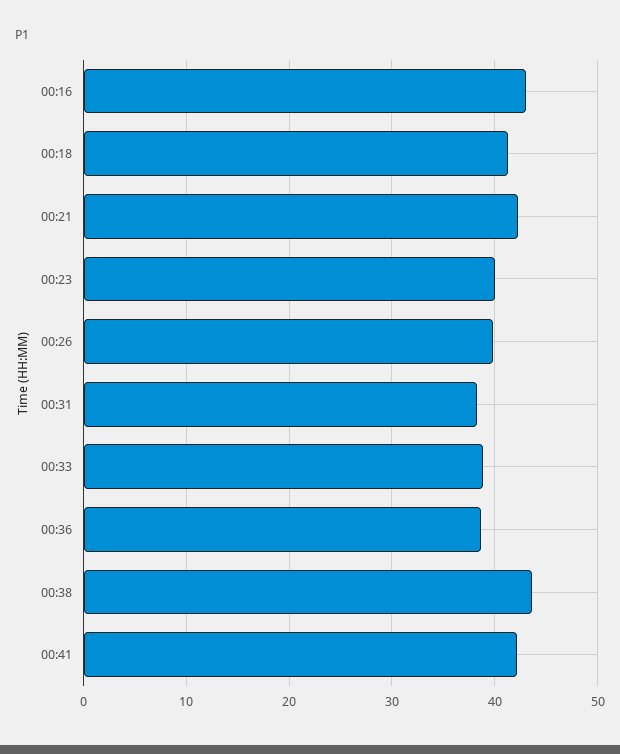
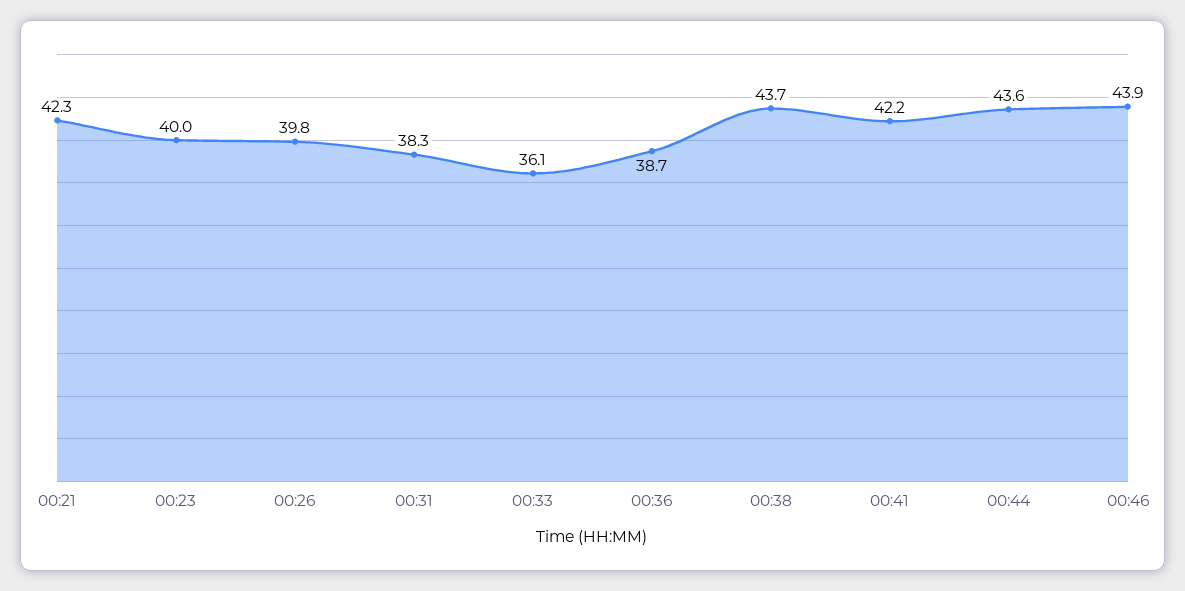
00:16: 43 -> none
00:18: 41 -> none
00:33: 39 -> 36.1
00:44: none -> 43.6
00:46: none -> 43.9

